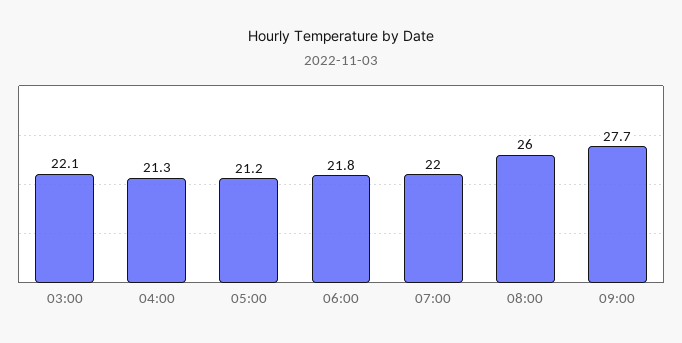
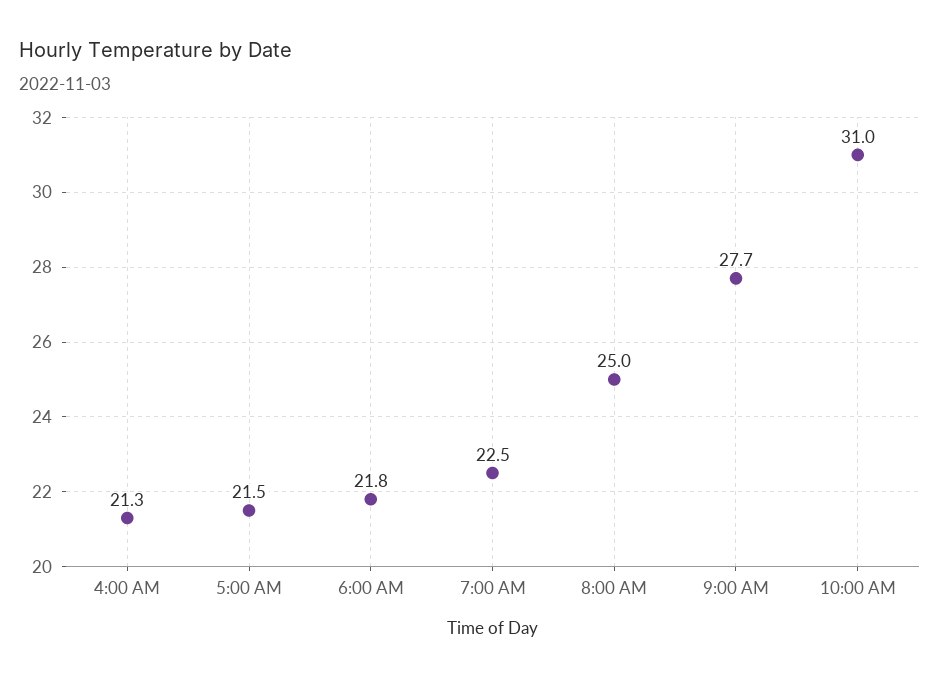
03:00: 22.1 -> none
05:00: 21.2 -> 21.5
07:00: 22 -> 22.5
08:00: 26 -> 25
10:00 AM: none -> 31

